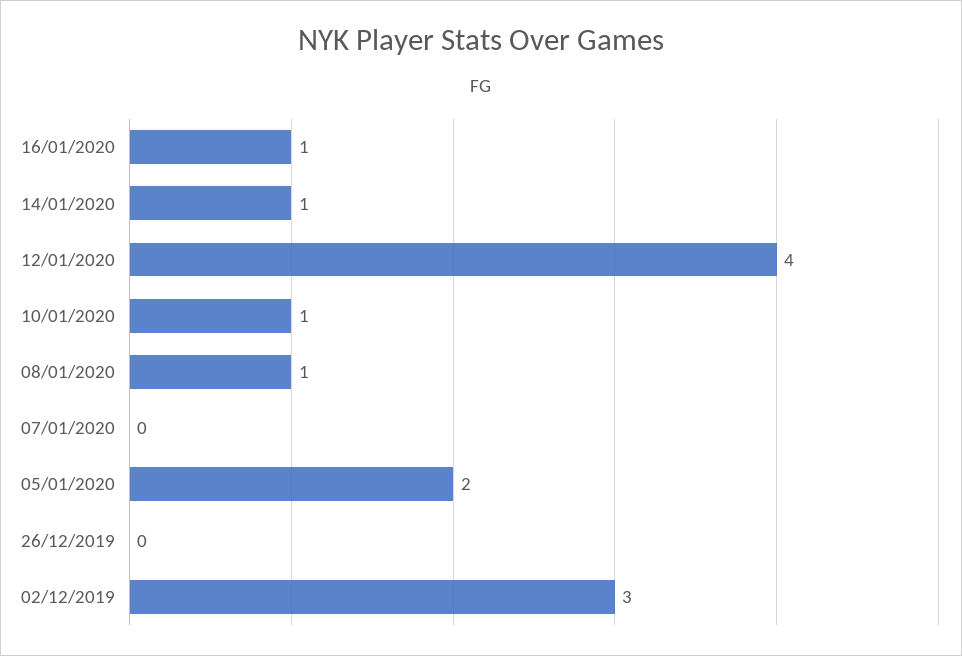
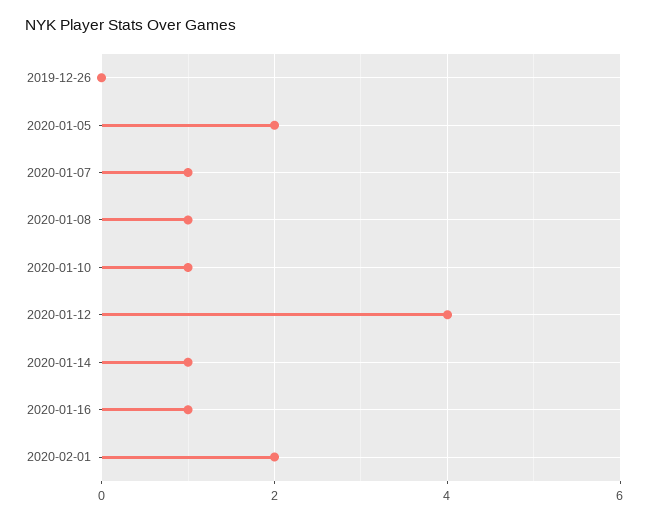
07/01/2020: 0 -> 1
02/12/2019: 3 -> none
2020-02-01: none -> 2

